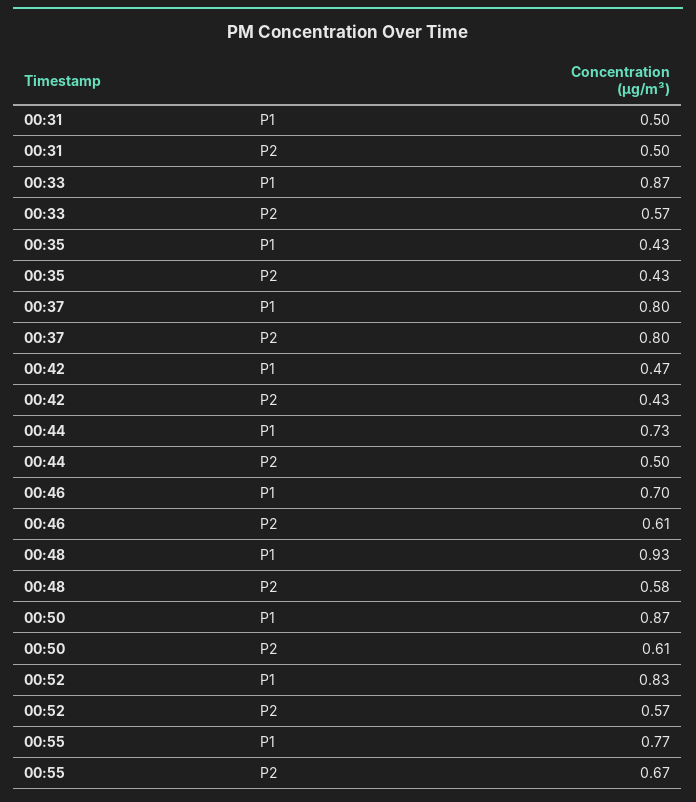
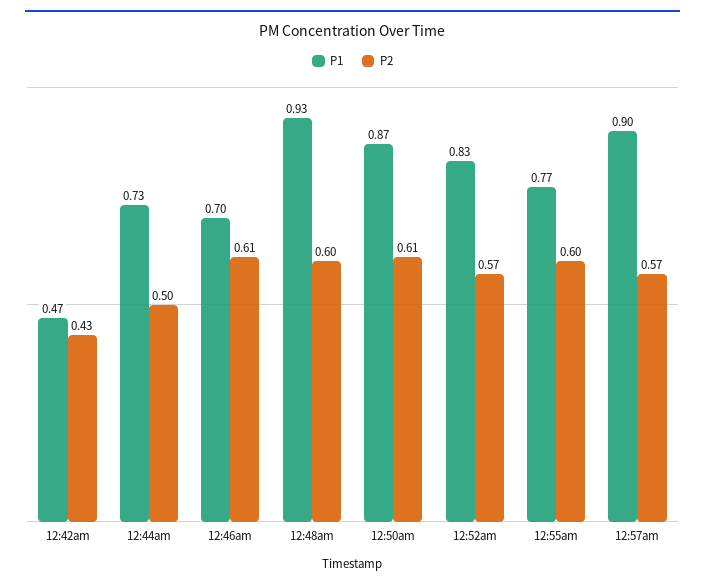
P1, 00:31: 0.5 -> none
P2, 00:31: 0.5 -> none
P1, 00:33: 0.87 -> none
P2, 00:33: 0.57 -> none
P1, 00:35: 0.43 -> none
P2, 00:35: 0.43 -> none
P1, 00:37: 0.8 -> none
P2, 00:37: 0.8 -> none
P2, 00:48: 0.58 -> 0.6
P2, 00:55: 0.67 -> 0.6
P1, 12:57am: none -> 0.9
P2, 12:57am: none -> 0.57

